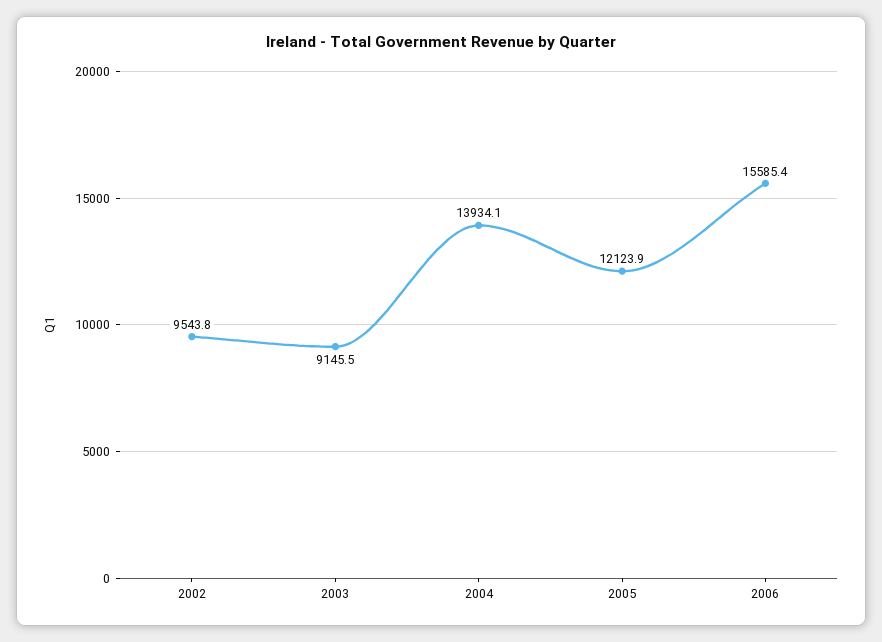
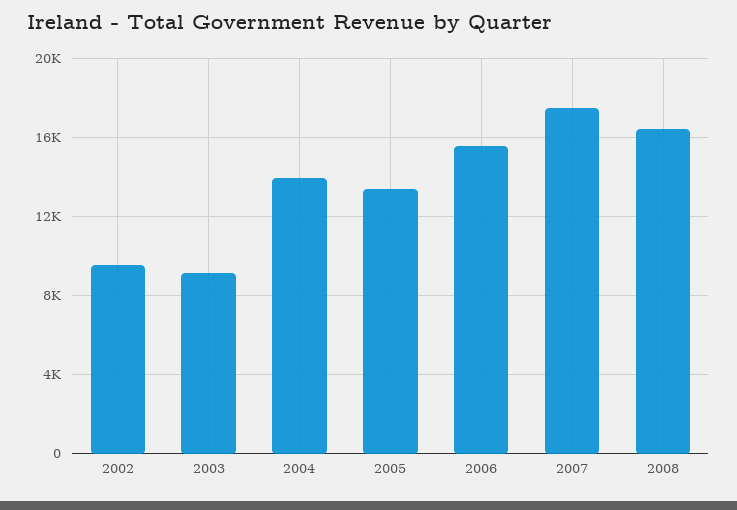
2005: 12123.9 -> 13500
2007: none -> 17500
2008: none -> 16500

